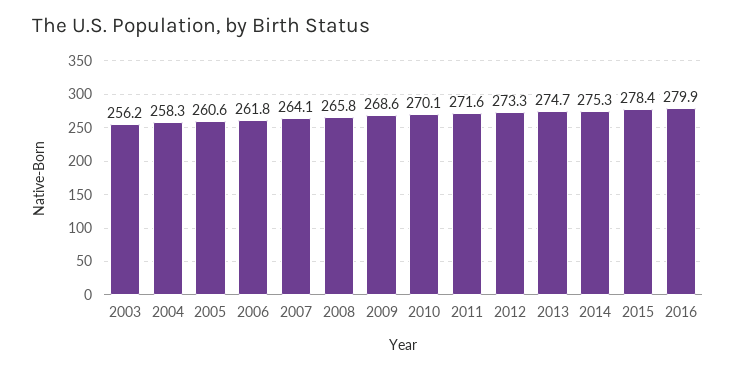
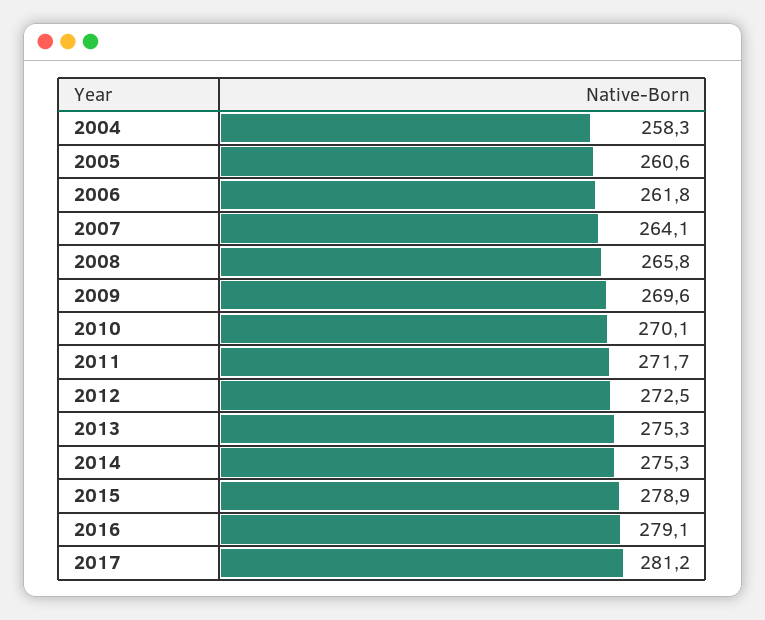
2003: 256.2 -> none
2009: 268.6 -> 269.6
2011: 271.6 -> 271.7
2012: 273.3 -> 272.5
2013: 274.7 -> 275.3
2015: 278.4 -> 278.9
2016: 279.9 -> 279.1
2017: none -> 281.2

